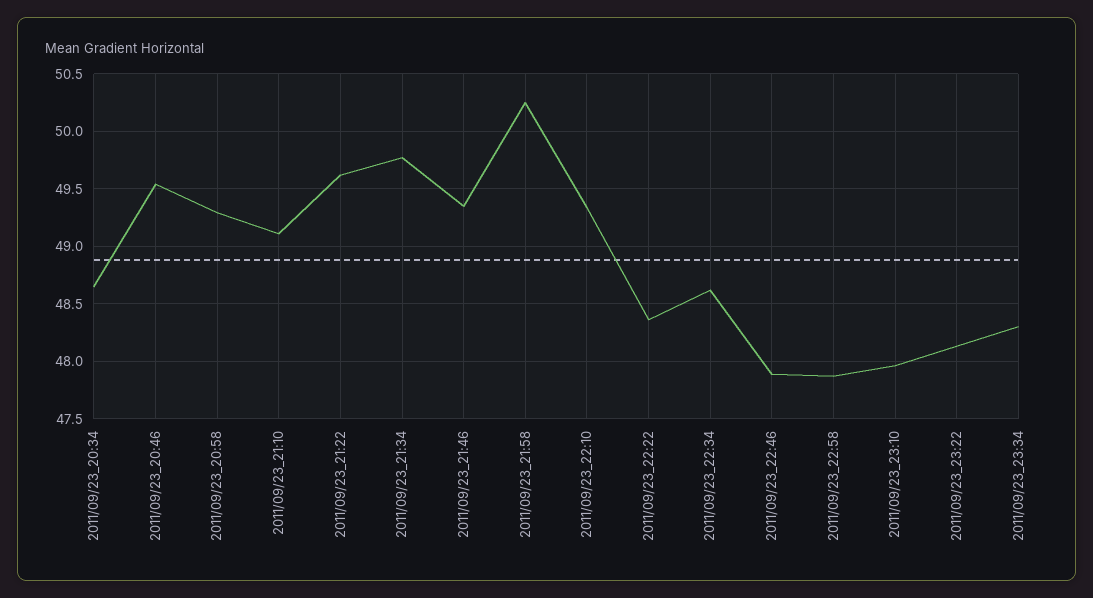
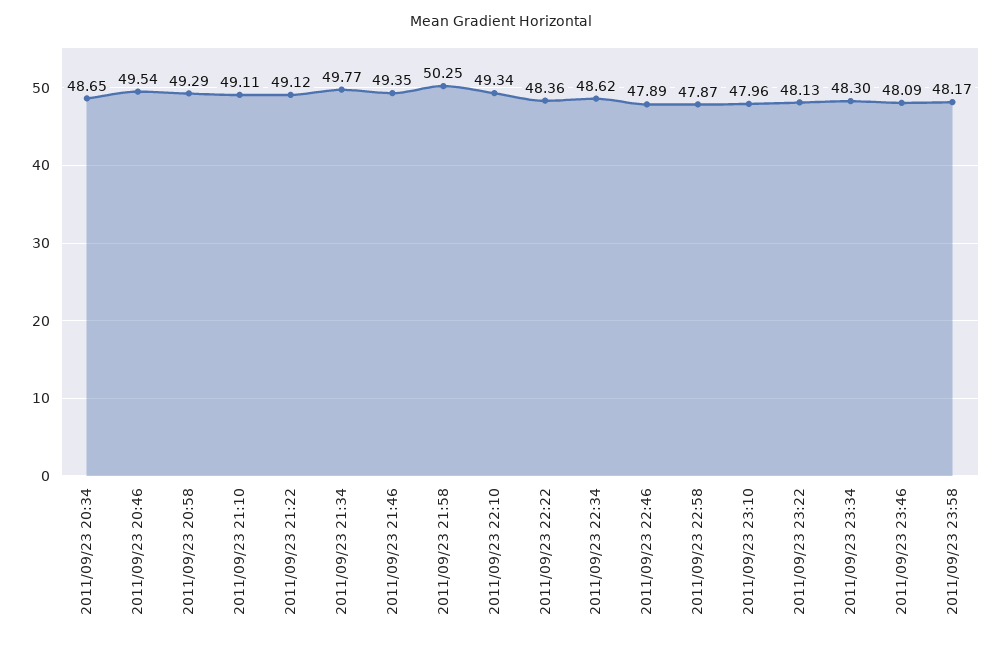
2011/09/23_21:22: 49.6 -> 49.12
2011/09/23 23:46: none -> 48.09
2011/09/23 23:58: none -> 48.17

